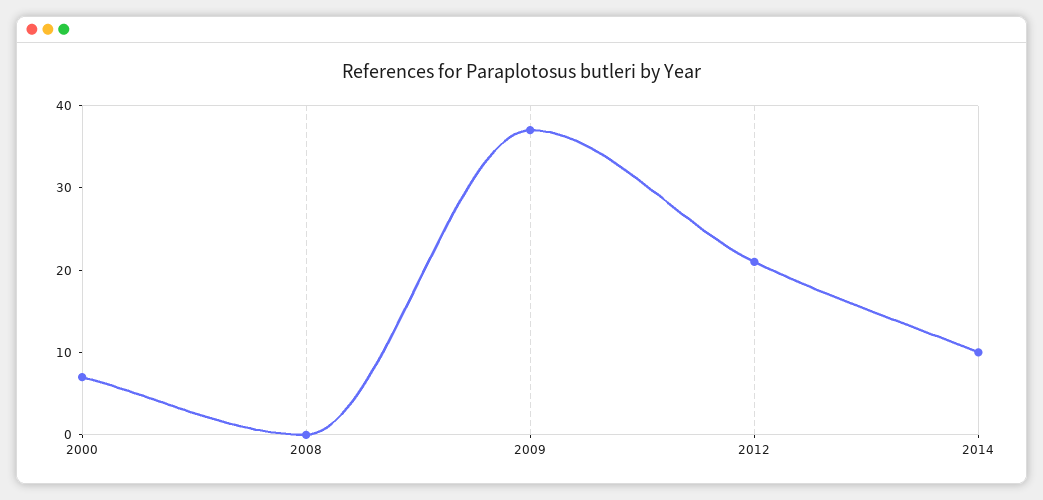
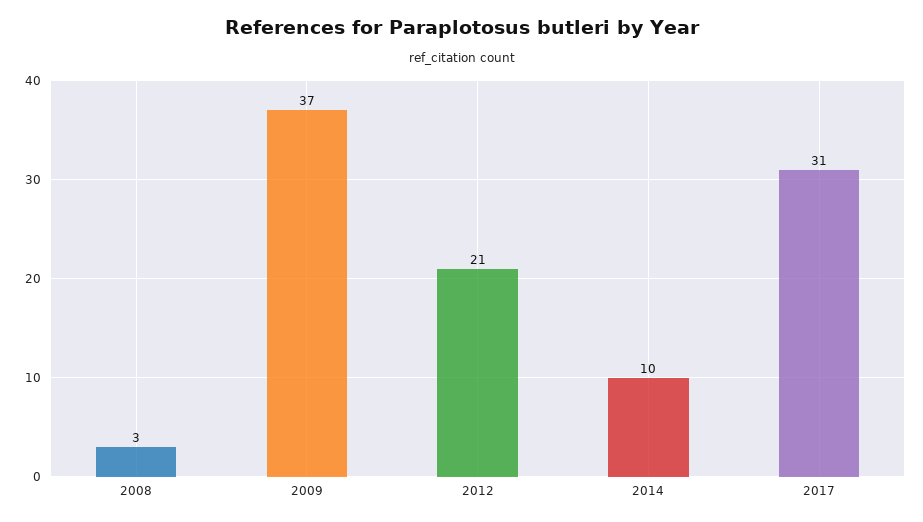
2000: 7 -> none
2008: 0 -> 3
2017: none -> 31

